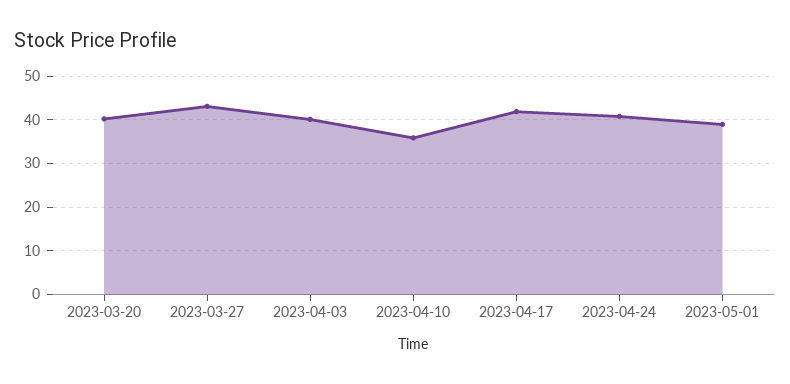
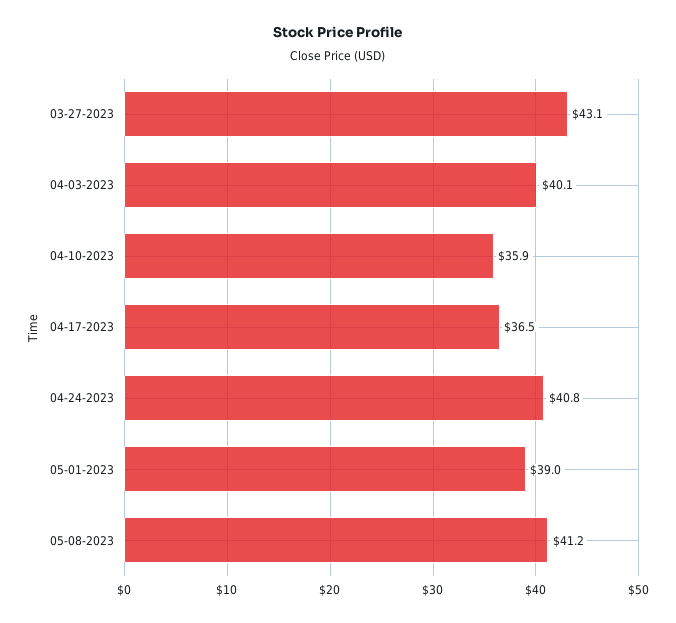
2023-03-20: 40 -> none
2023-04-17: 42 -> 36.5
05-08-2023: none -> 41.2

